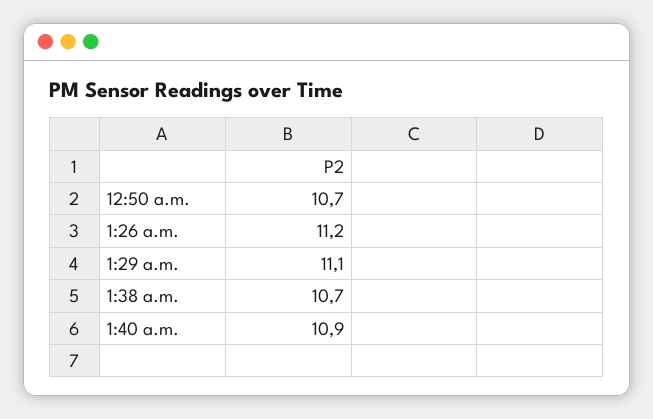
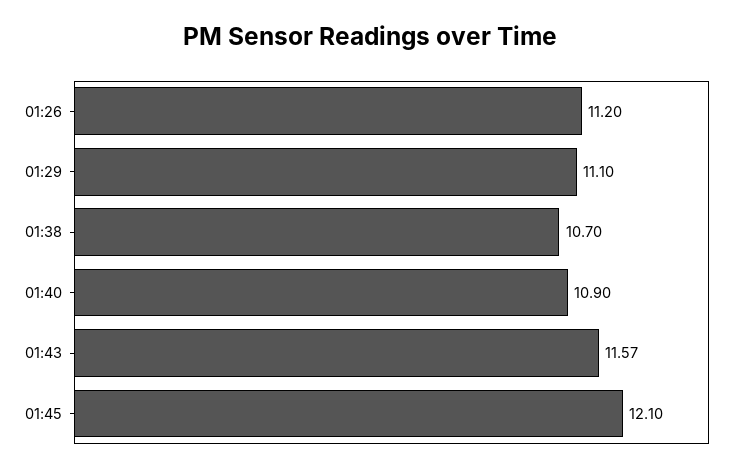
12:50 a.m.: 10.7 -> none
01:43: none -> 11.57
01:45: none -> 12.1

